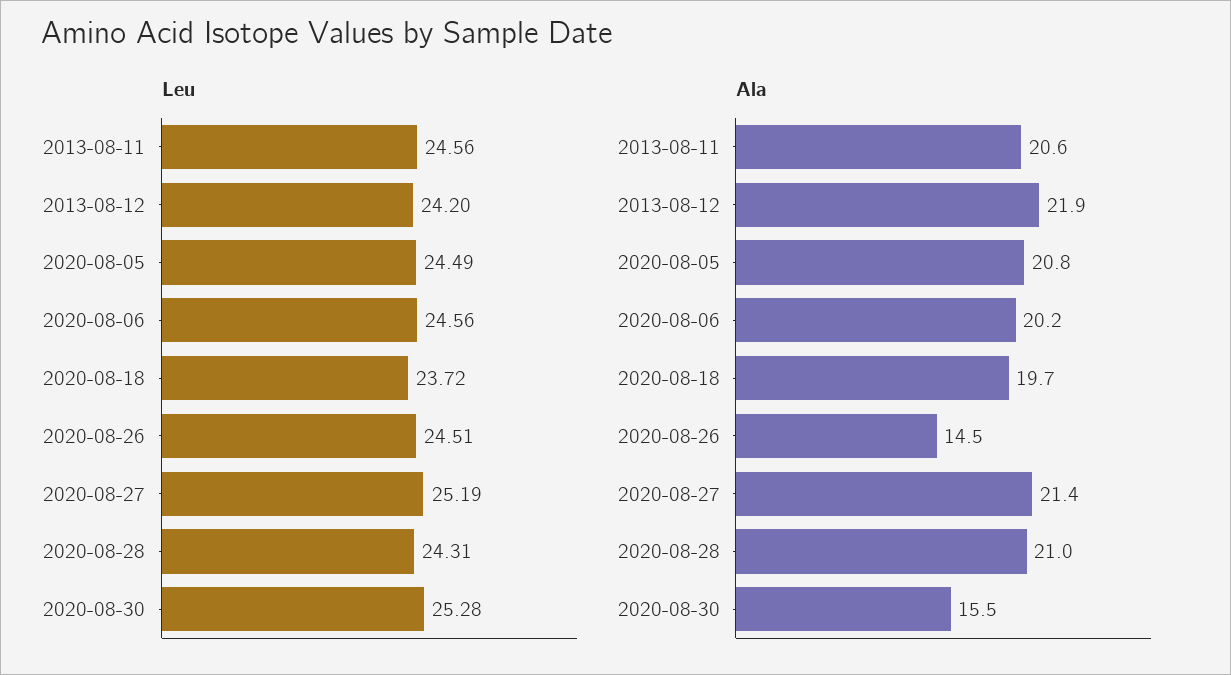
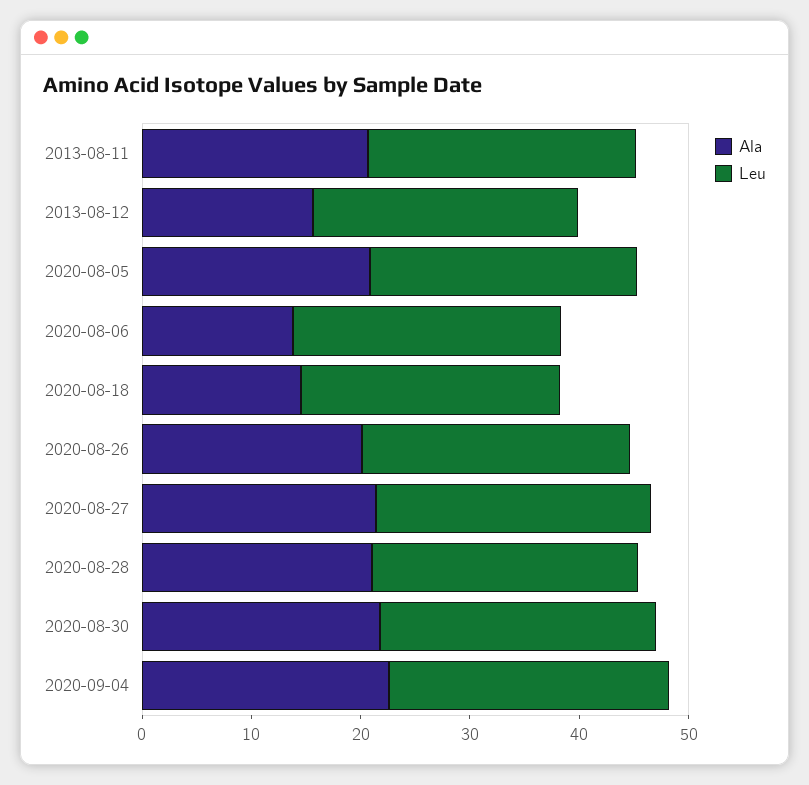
Ala, 2013-08-12: 21.9 -> 16
Ala, 2020-08-06: 20.2 -> 14
Ala, 2020-08-18: 19.7 -> 14
Ala, 2020-08-26: 14.5 -> 20
Ala, 2020-08-30: 15.5 -> 22
Ala, 2020-09-04: none -> 22
Leu, 2020-09-04: none -> 26

